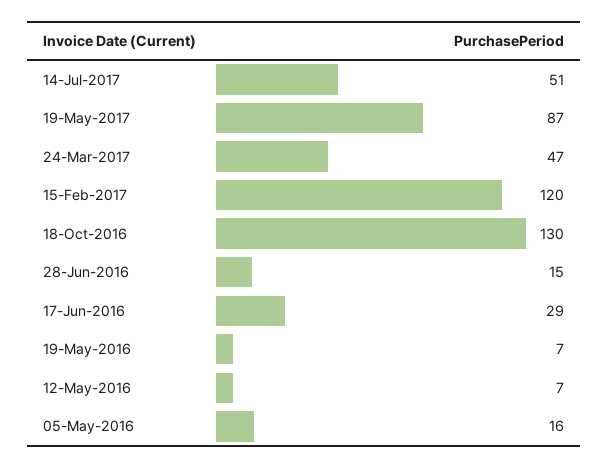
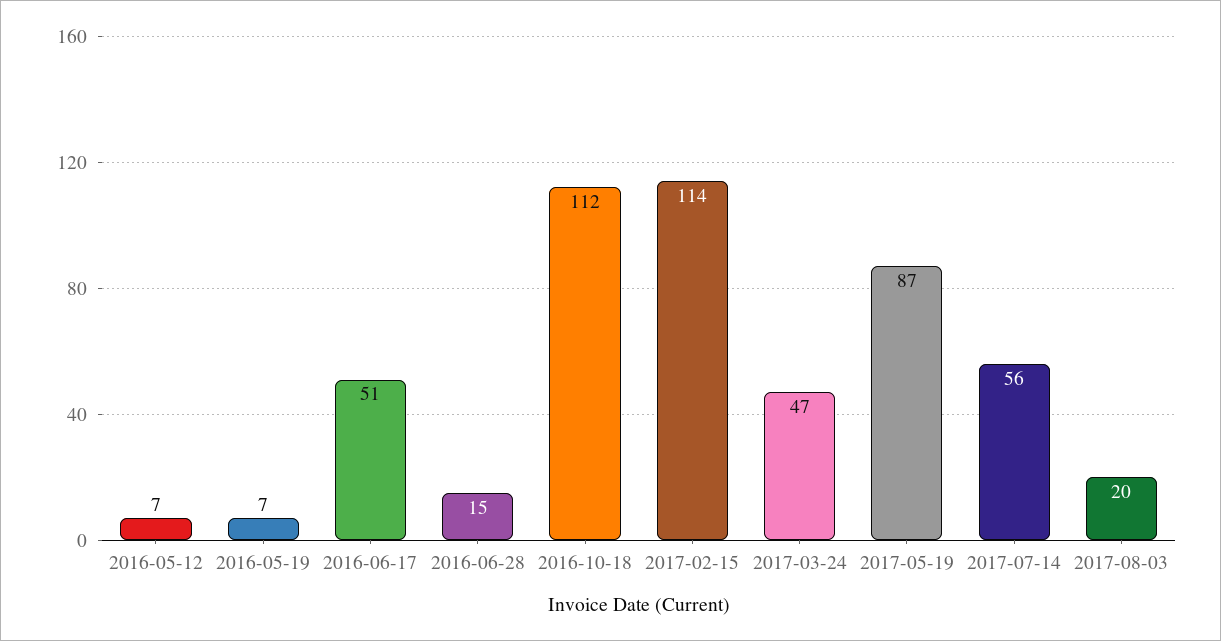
14-Jul-2017: 51 -> 56
15-Feb-2017: 120 -> 114
18-Oct-2016: 130 -> 112
17-Jun-2016: 29 -> 51
05-May-2016: 16 -> none
2017-08-03: none -> 20

